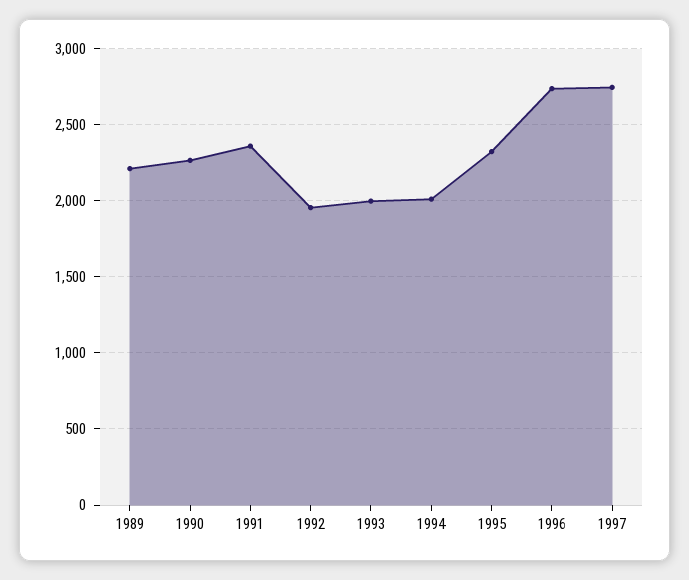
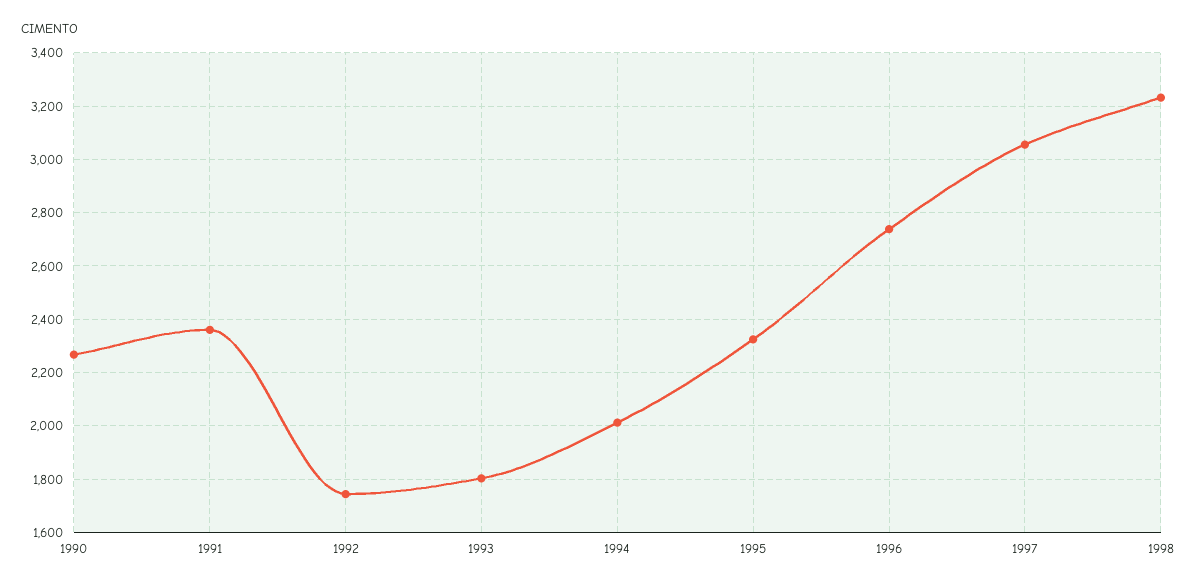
1989: 2200 -> none
1992: 1950 -> 1750
1993: 2000 -> 1800
1997: 2750 -> 3050
1998: none -> 3225

